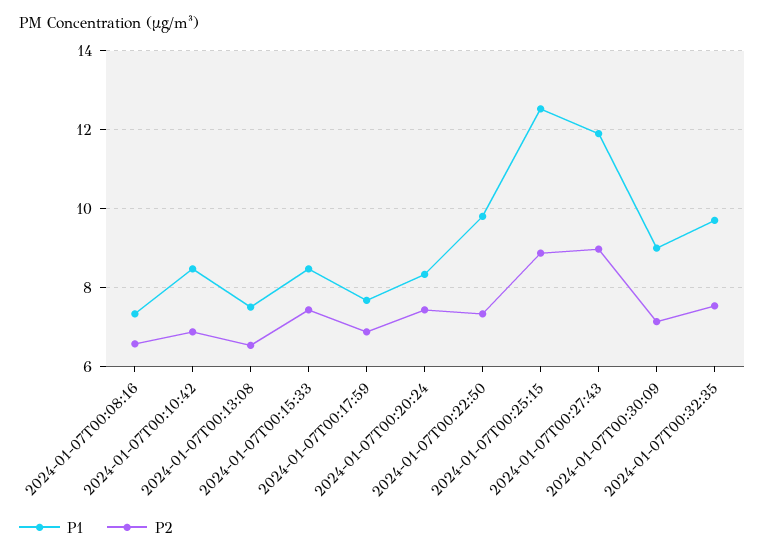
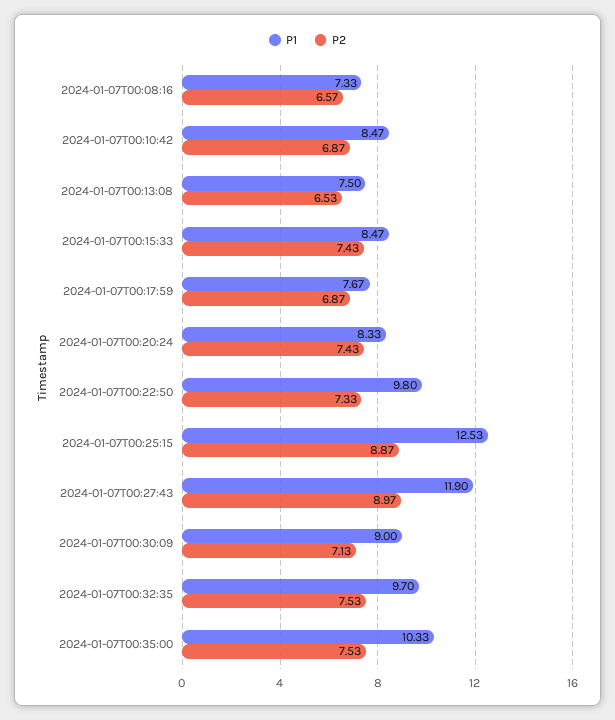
P1, 2024-01-07T00:35:00: none -> 10.33
P2, 2024-01-07T00:35:00: none -> 7.53

